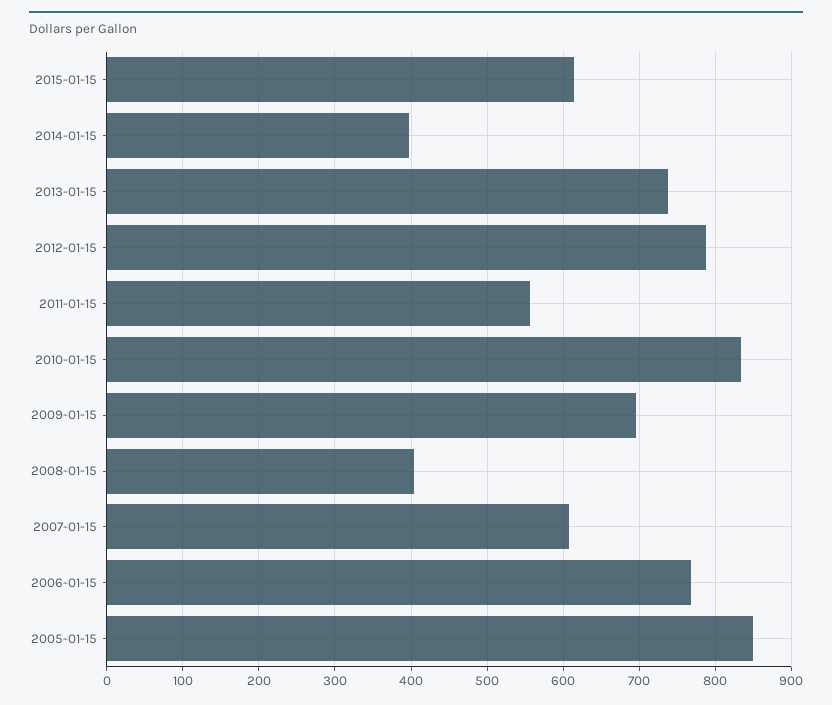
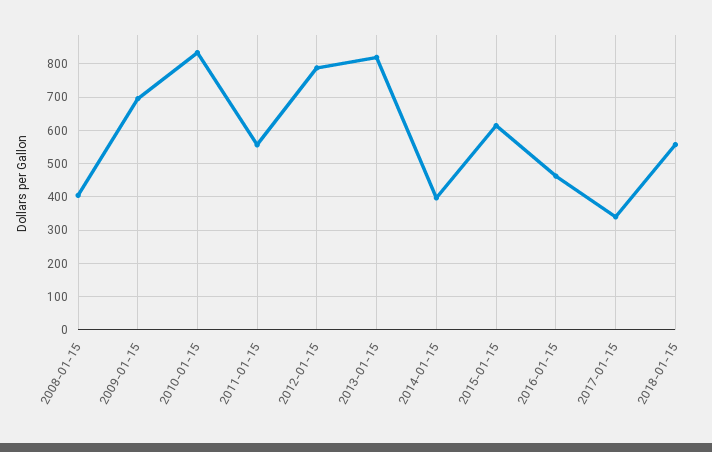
2013-01-15: 740 -> 820
2007-01-15: 610 -> none
2006-01-15: 770 -> none
2005-01-15: 850 -> none
2016-01-15: none -> 460
2017-01-15: none -> 340
2018-01-15: none -> 560

